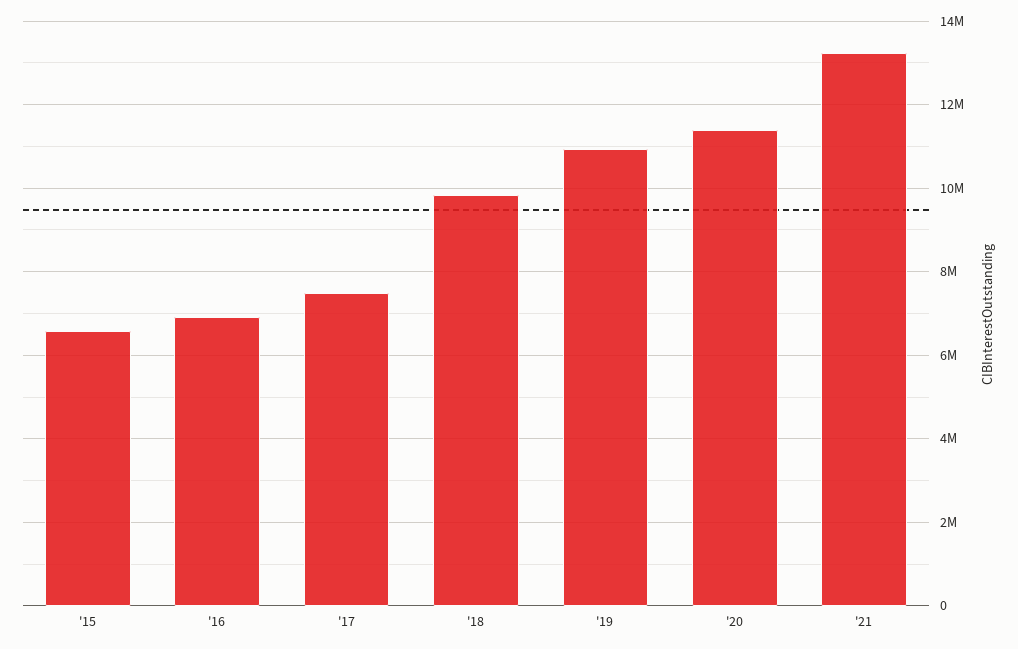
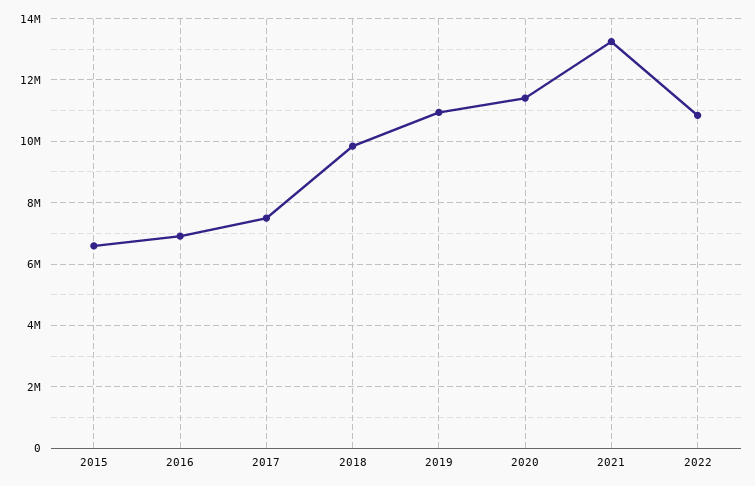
2022: none -> 10800000

